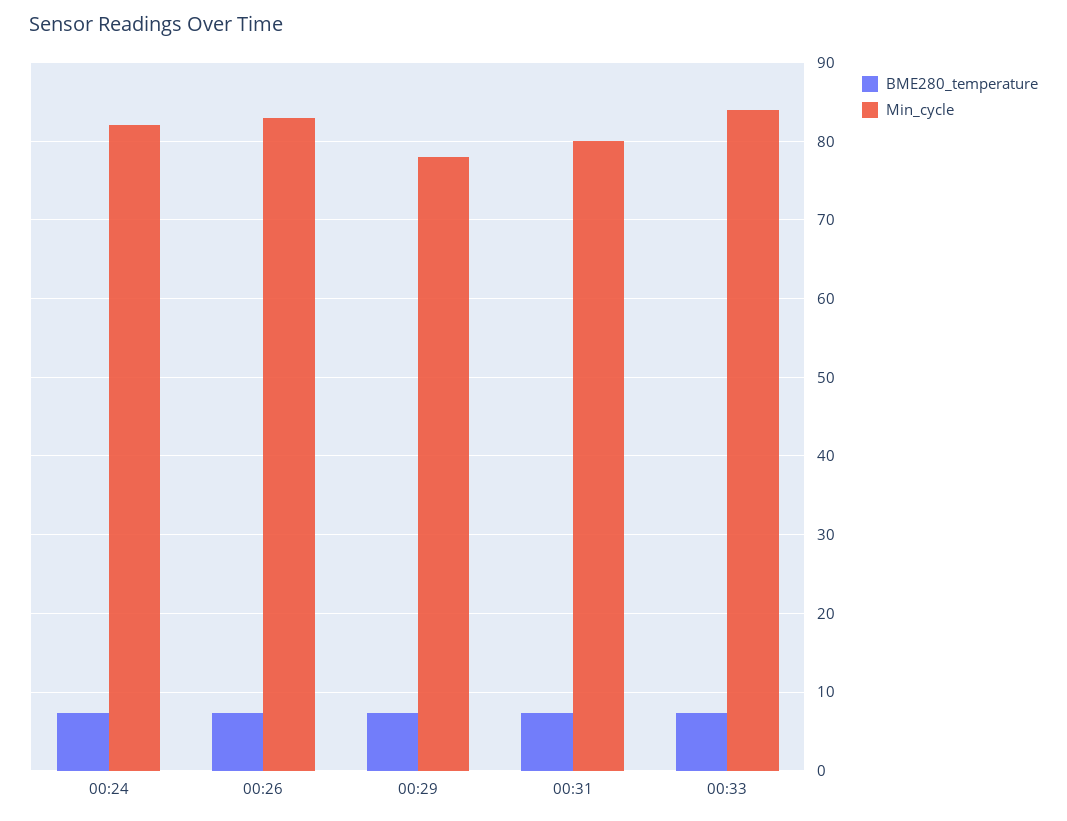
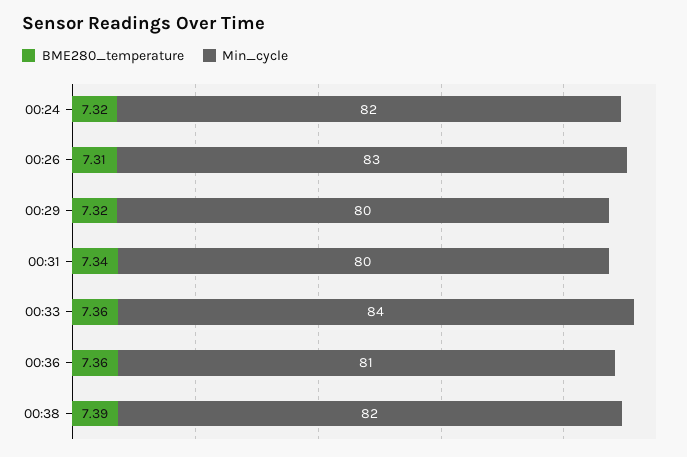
Min_cycle, 00:29: 78 -> 80
BME280_temperature, 00:36: none -> 7.36
Min_cycle, 00:36: none -> 81
BME280_temperature, 00:38: none -> 7.39
Min_cycle, 00:38: none -> 82

